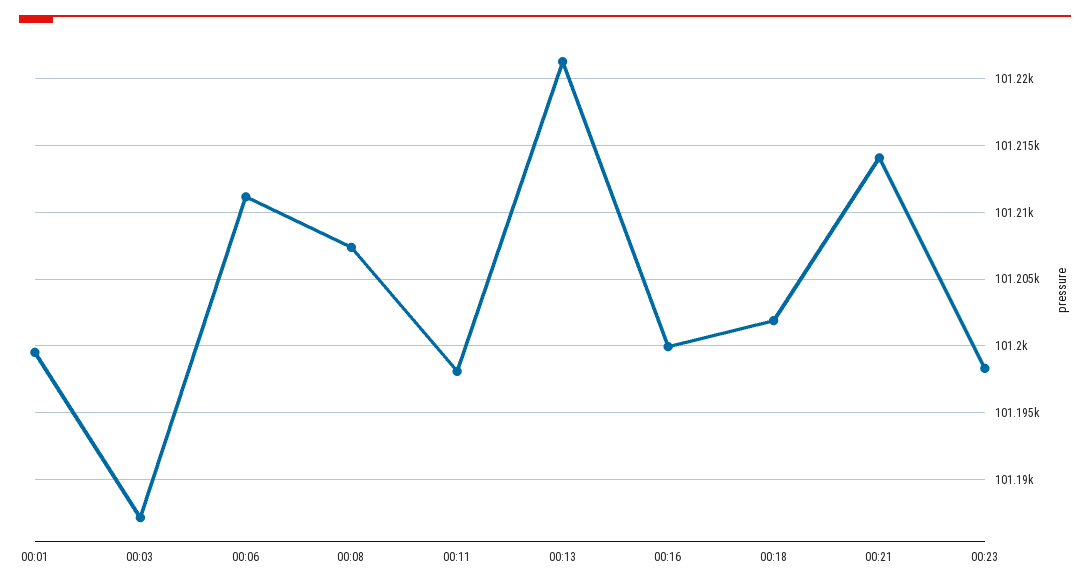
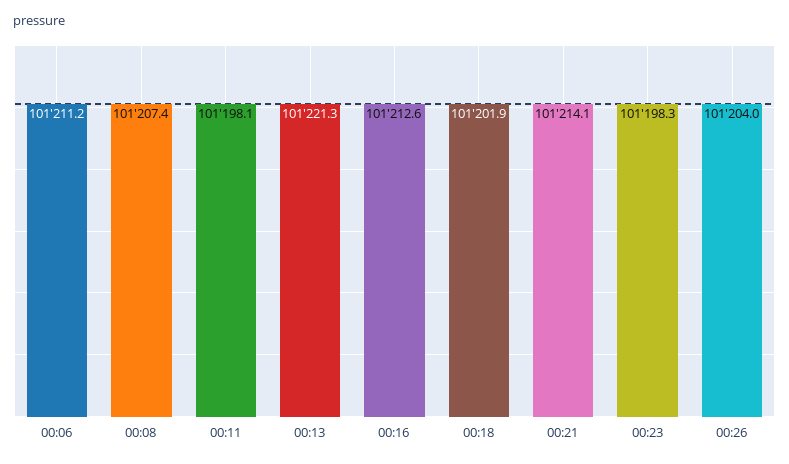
00:01: 101199.5 -> none
00:03: 101187 -> none
00:16: 101200 -> 101212.6
00:26: none -> 101204

